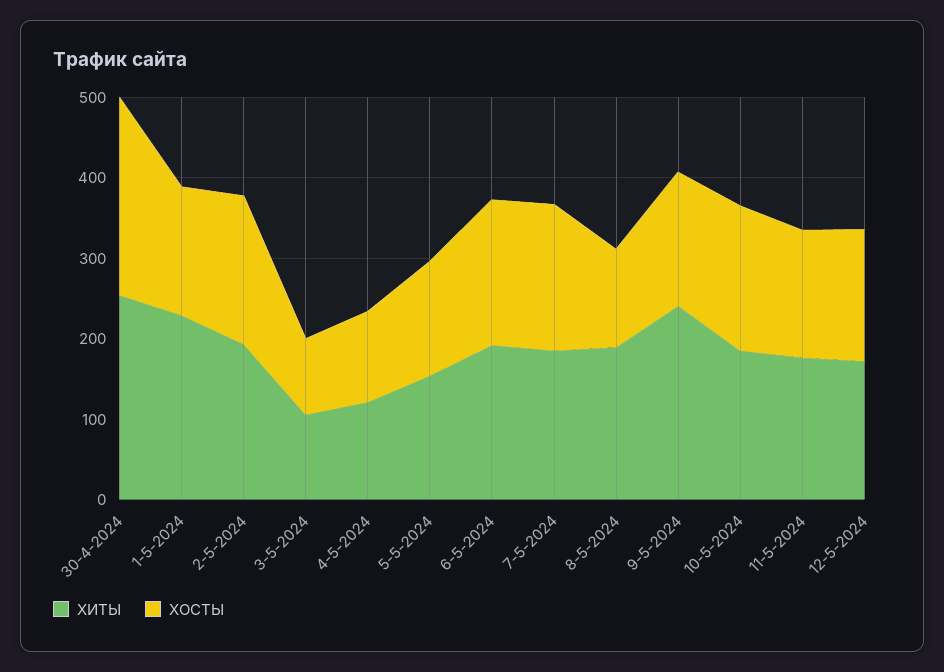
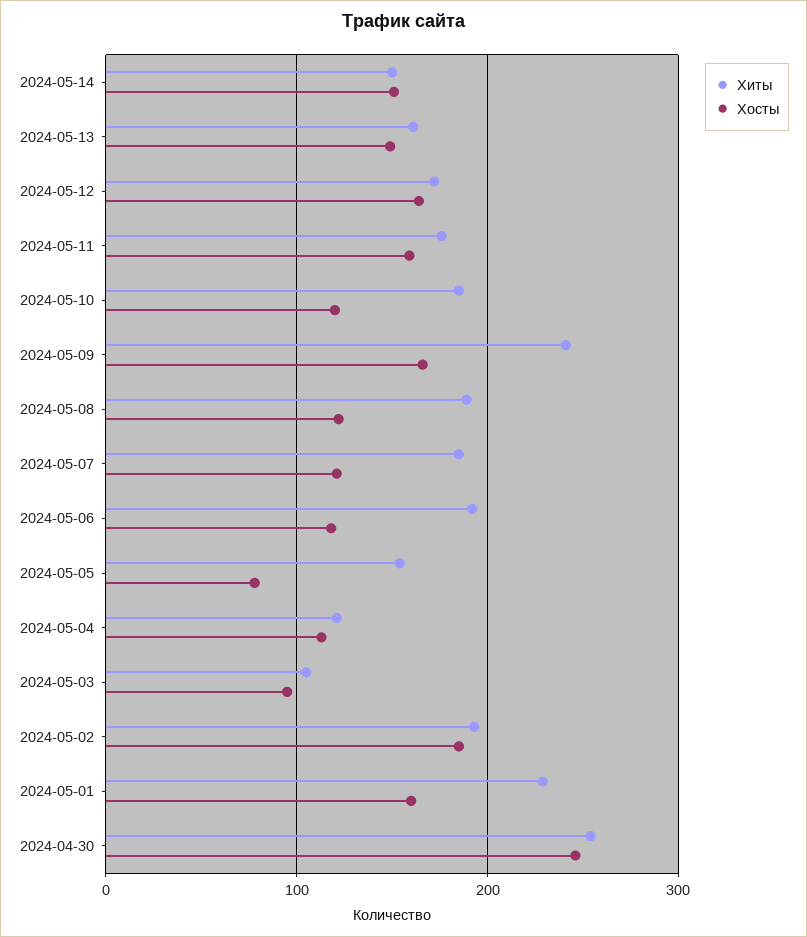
ХОСТЫ, 5-5-2024: 140 -> 80
ХОСТЫ, 6-5-2024: 180 -> 120
ХОСТЫ, 7-5-2024: 180 -> 120
ХОСТЫ, 10-5-2024: 180 -> 120
ХИТЫ, 2024-05-14: none -> 150
ХОСТЫ, 2024-05-14: none -> 150
ХИТЫ, 2024-05-13: none -> 160
ХОСТЫ, 2024-05-13: none -> 150

